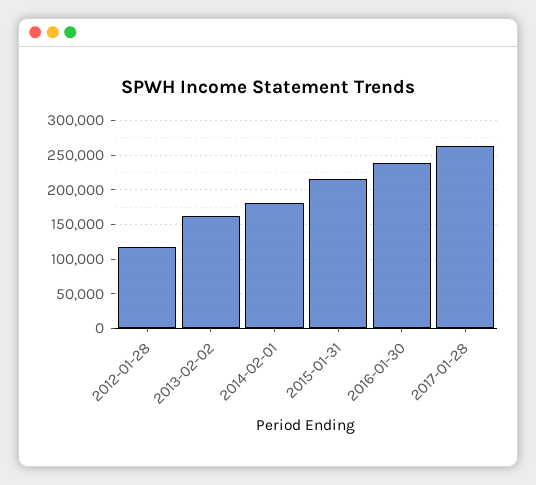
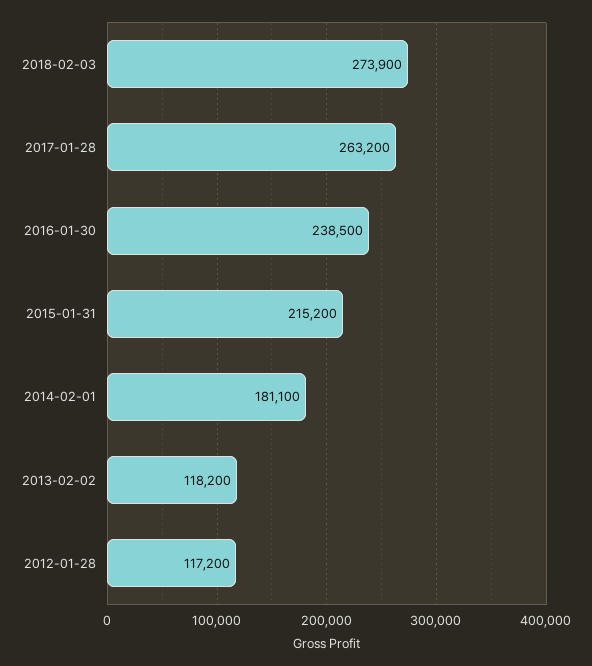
2013-02-02: 160000 -> 118200
2018-02-03: none -> 273900

